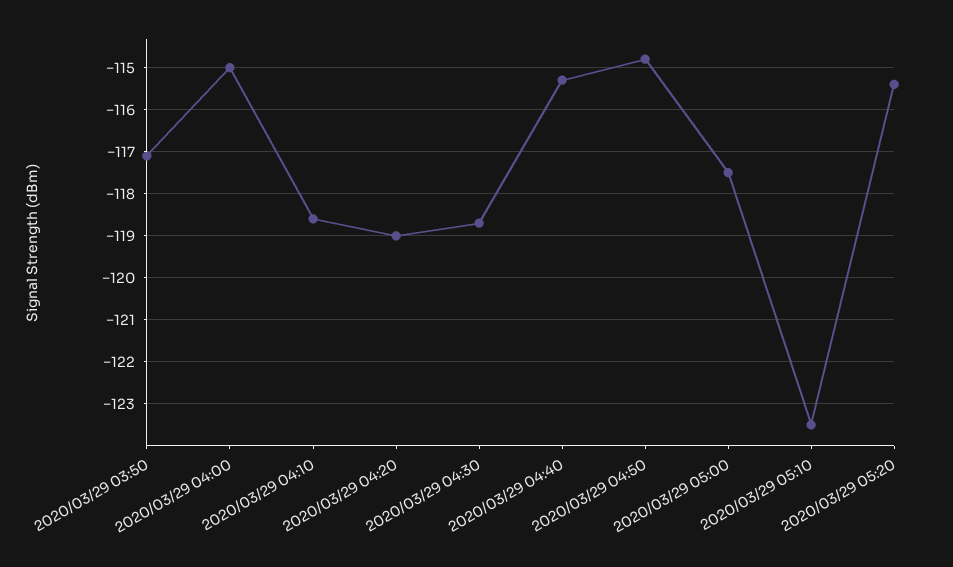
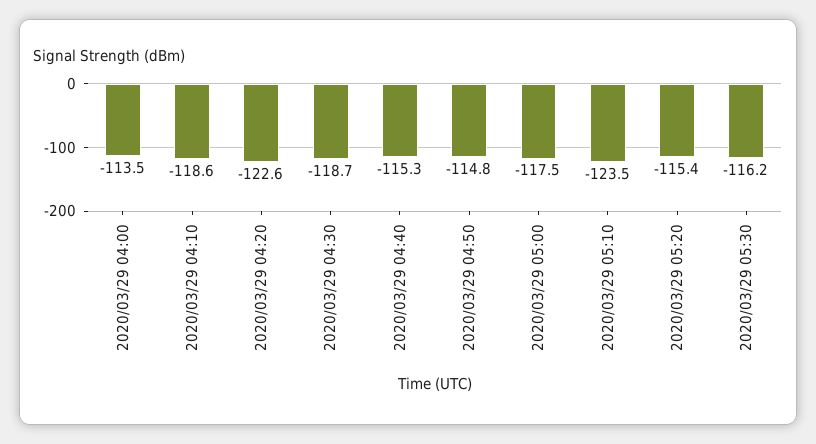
2020/03/29 03:50: -117 -> none
2020/03/29 04:00: -115 -> -113.5
2020/03/29 04:20: -119 -> -122.6
2020/03/29 05:30: none -> -116.2

